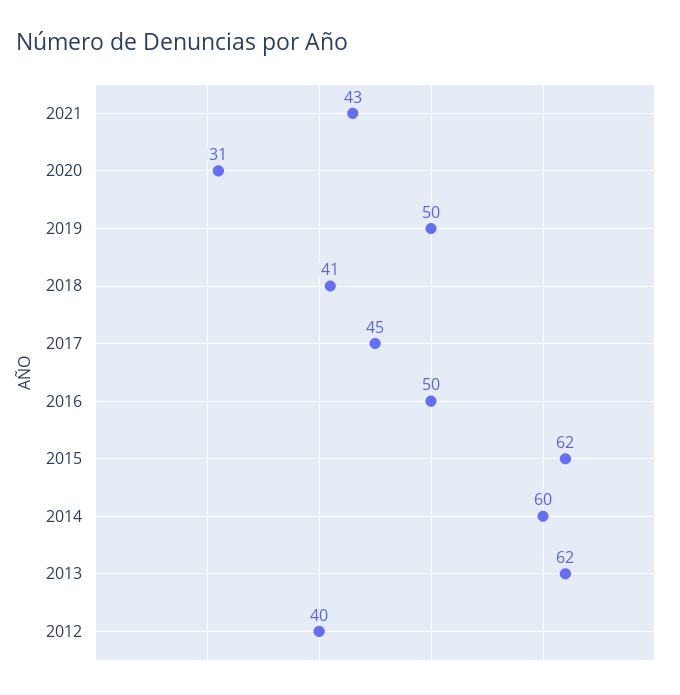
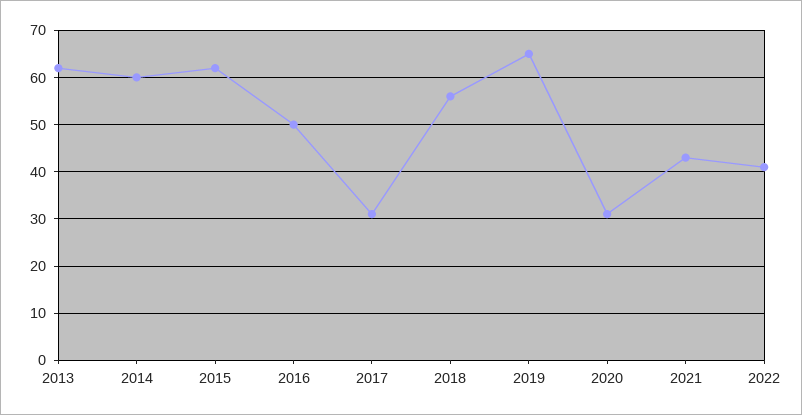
2019: 50 -> 65
2018: 41 -> 55
2017: 45 -> 30
2012: 40 -> none
2022: none -> 40

